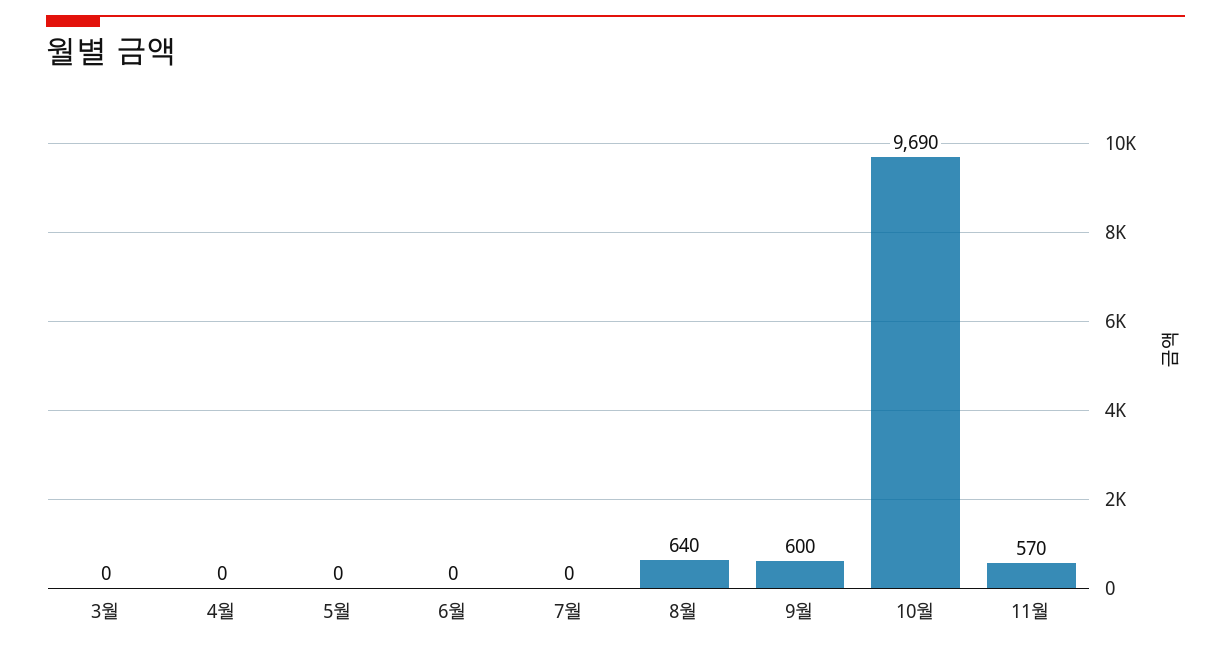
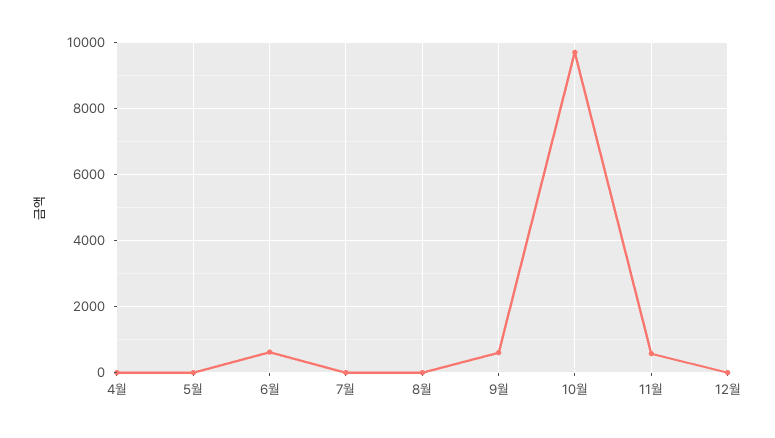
3월: 0 -> none
6월: 0 -> 600
8월: 640 -> 0
12월: none -> 0

